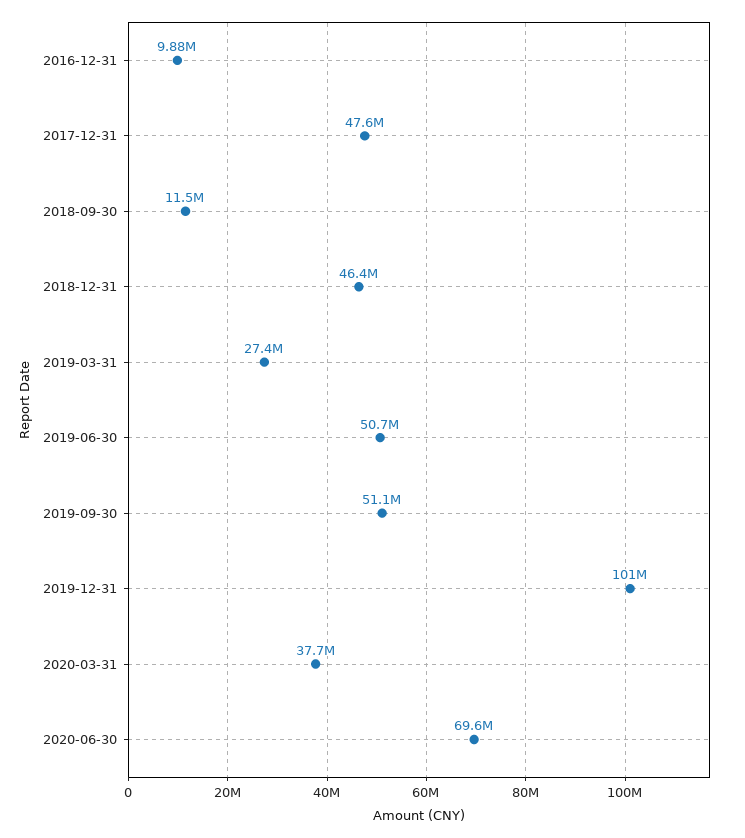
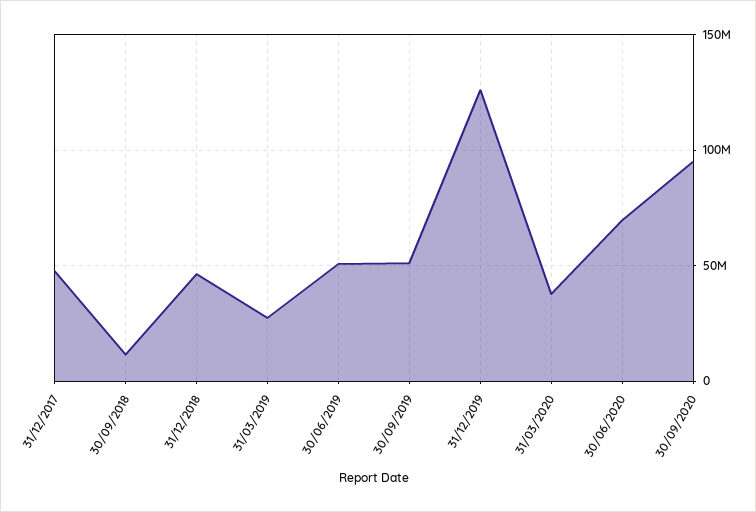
2016-12-31: 9880000 -> none
2019-12-31: 101000000 -> 125000000
30/09/2020: none -> 95000000

